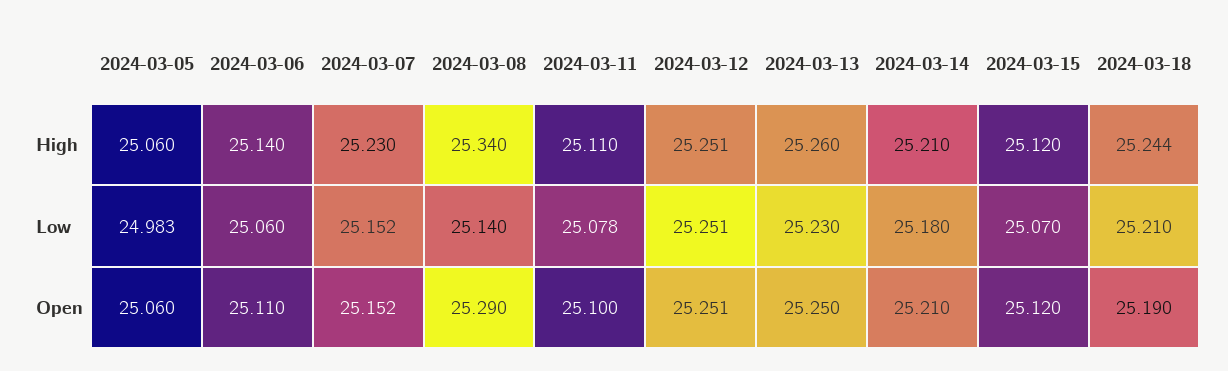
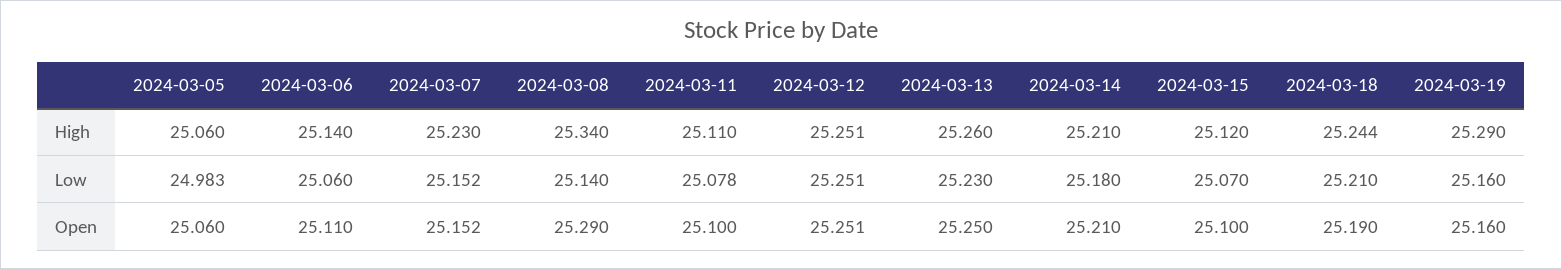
2024-03-15, Open: 25.12 -> 25.1
2024-03-19, High: none -> 25.29
2024-03-19, Low: none -> 25.16
2024-03-19, Open: none -> 25.16

